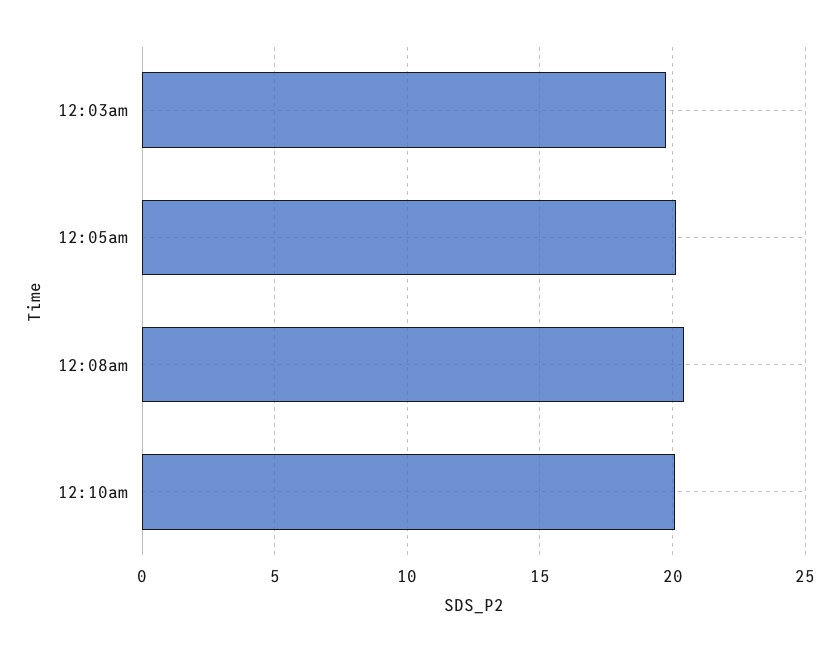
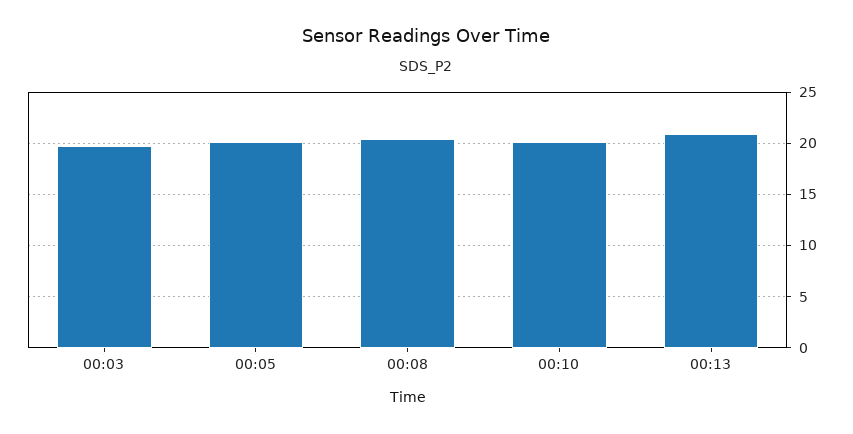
00:13: none -> 21

